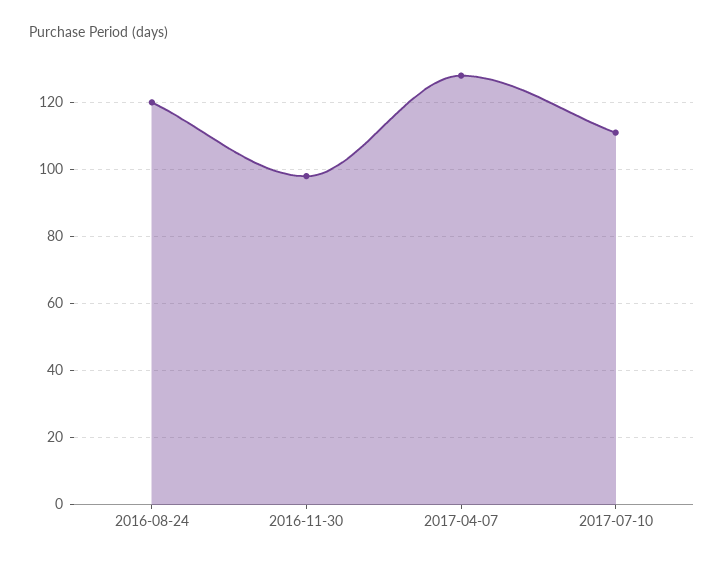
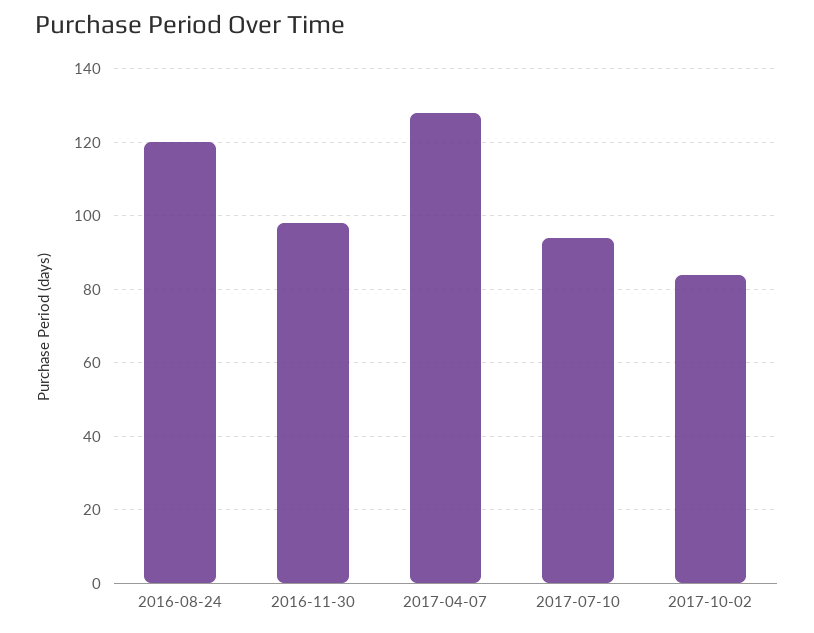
2017-07-10: 110 -> 95
2017-10-02: none -> 85

